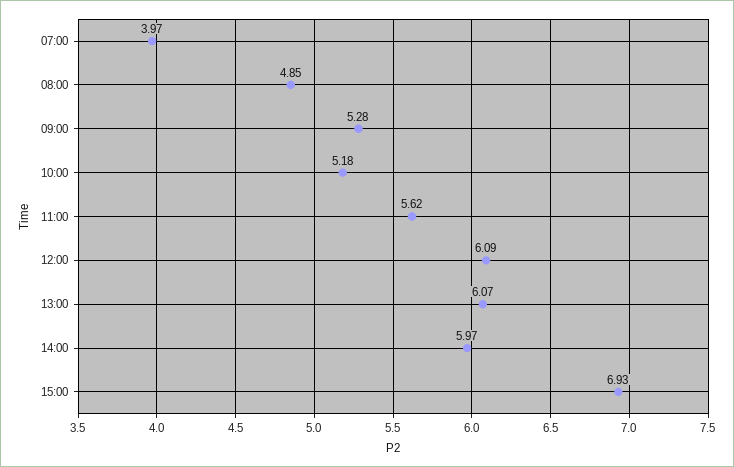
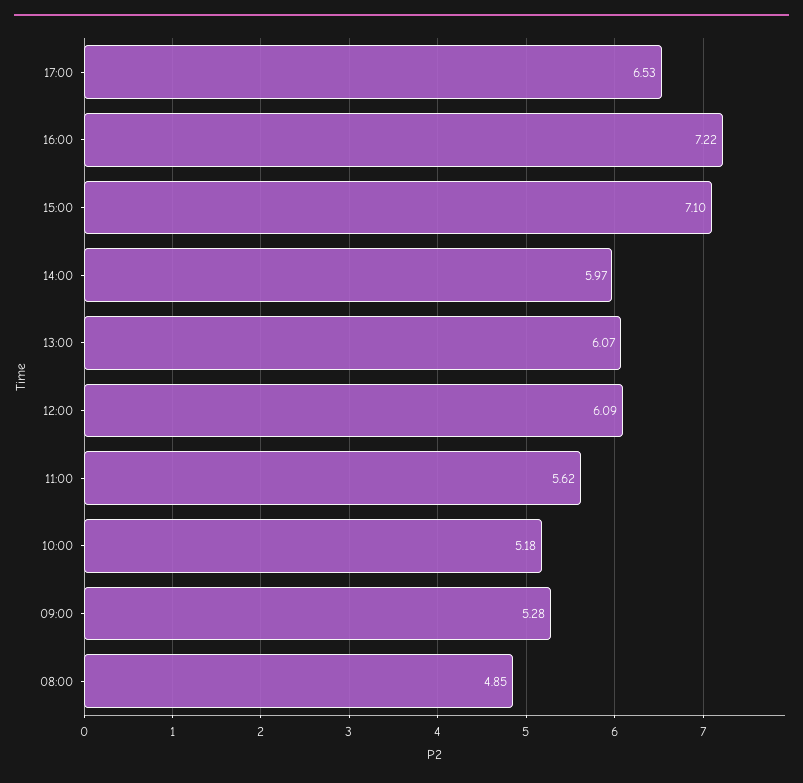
07:00: 3.97 -> none
15:00: 6.93 -> 7.1
17:00: none -> 6.53
16:00: none -> 7.22

